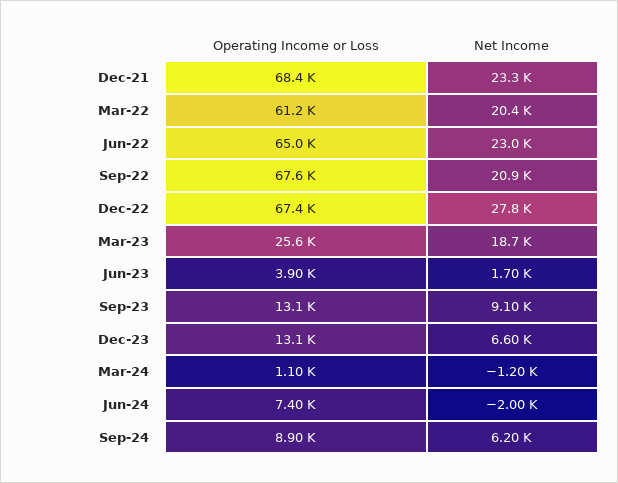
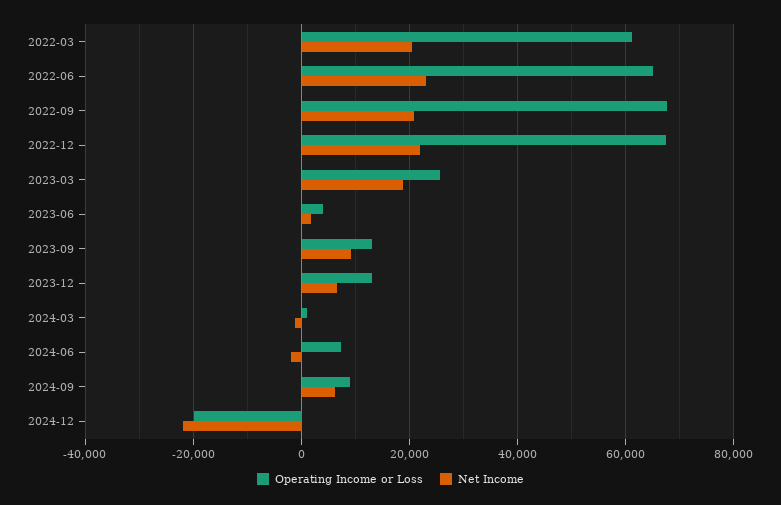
Operating Income or Loss, Dec-21: 68400 -> none
Net Income, Dec-21: 23300 -> none
Net Income, Dec-22: 27800 -> 22000
Operating Income or Loss, 2024-12: none -> -20000
Net Income, 2024-12: none -> -22000

